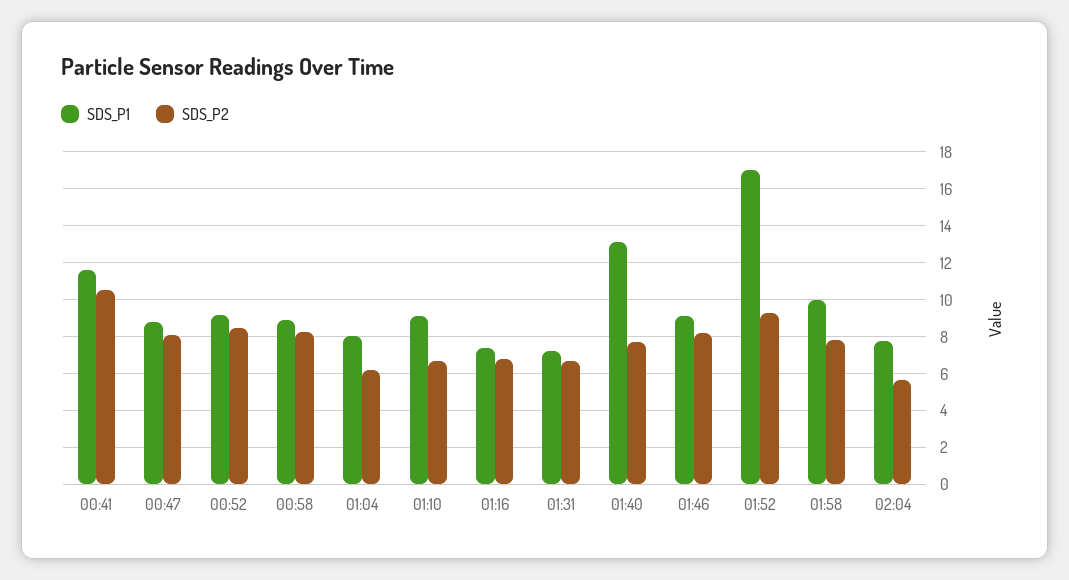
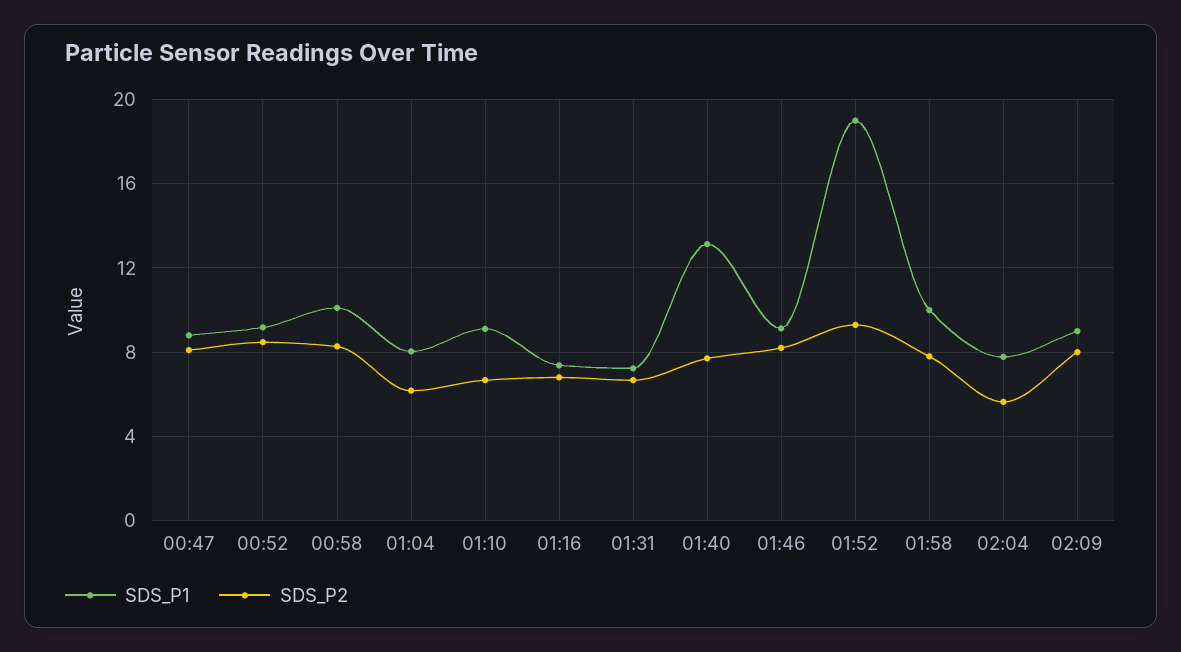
SDS_P1, 00:41: 11.5 -> none
SDS_P2, 00:41: 10.5 -> none
SDS_P1, 00:58: 9 -> 10
SDS_P1, 01:52: 17 -> 19
SDS_P1, 02:09: none -> 9
SDS_P2, 02:09: none -> 8

